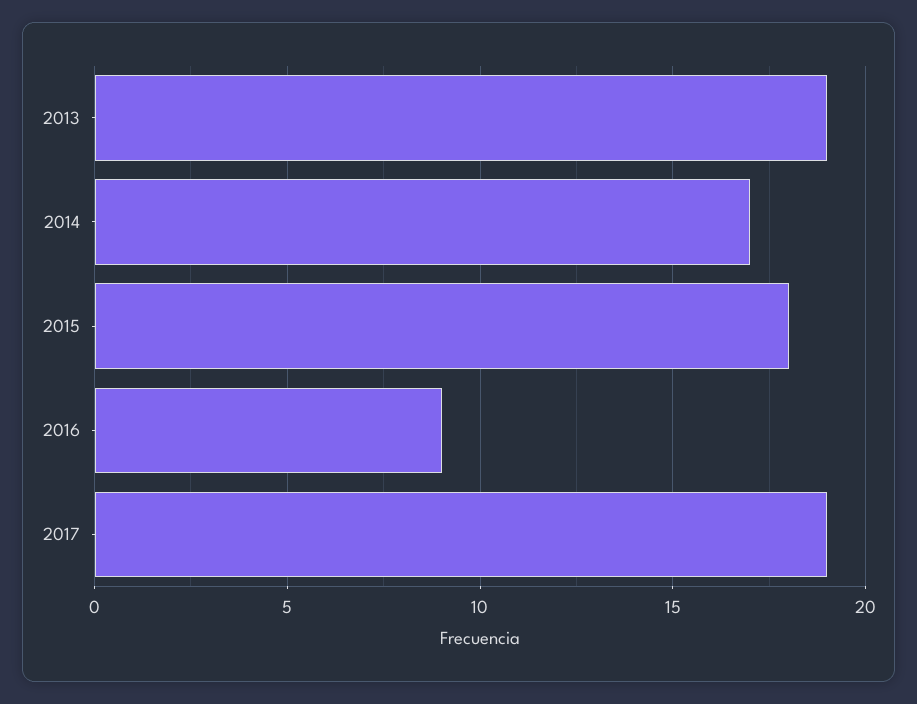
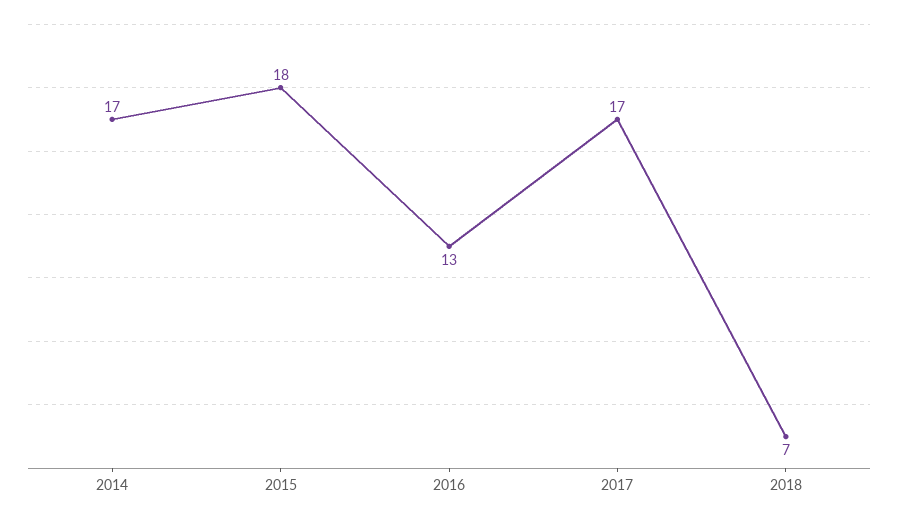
2013: 19 -> none
2016: 9 -> 13
2017: 19 -> 17
2018: none -> 7

